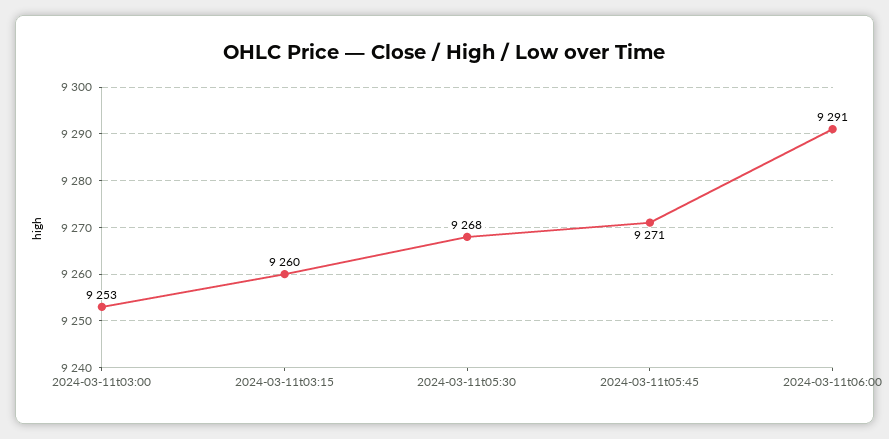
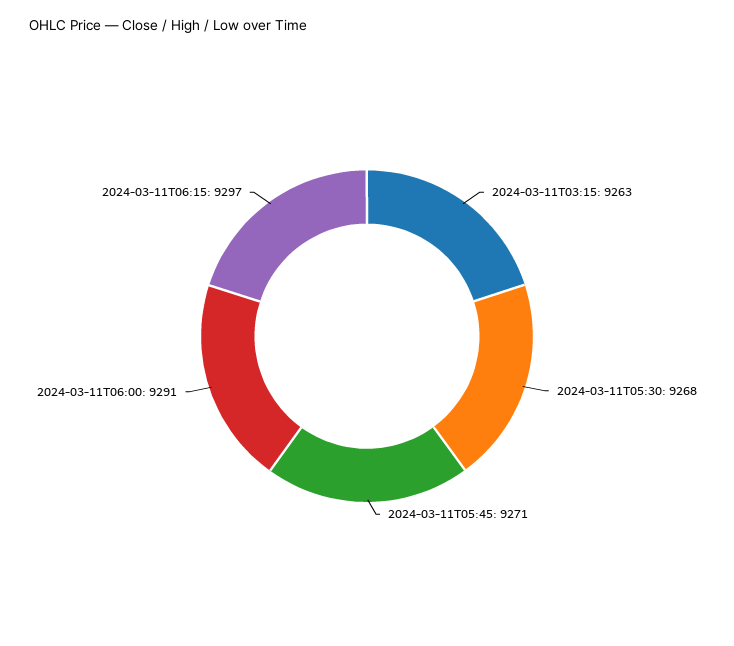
2024-03-11t03:00: 9253 -> none
2024-03-11t03:15: 9260 -> 9263
2024-03-11T06:15: none -> 9297

